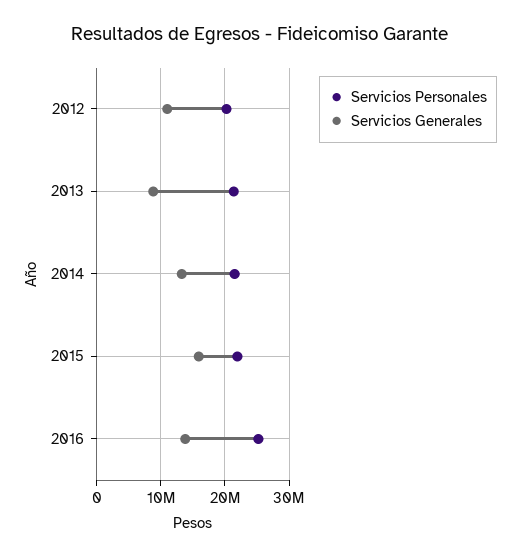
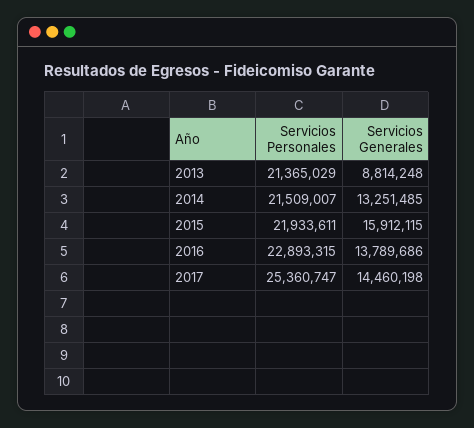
Servicios Personales, 2012: 20000000 -> none
Servicios Generales, 2012: 11000000 -> none
Servicios Personales, 2016: 25000000 -> 22893315
Servicios Personales, 2017: none -> 25360747
Servicios Generales, 2017: none -> 14460198

